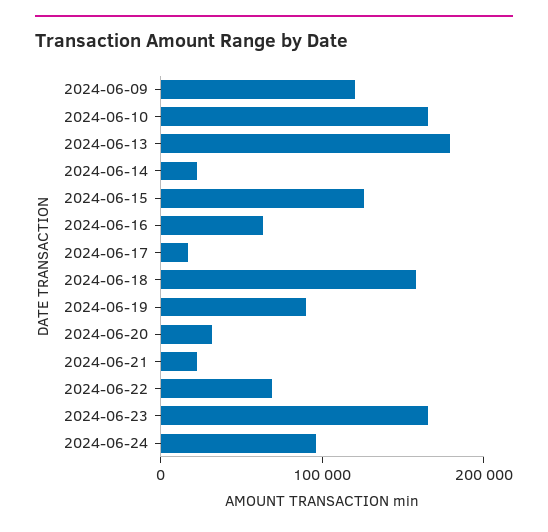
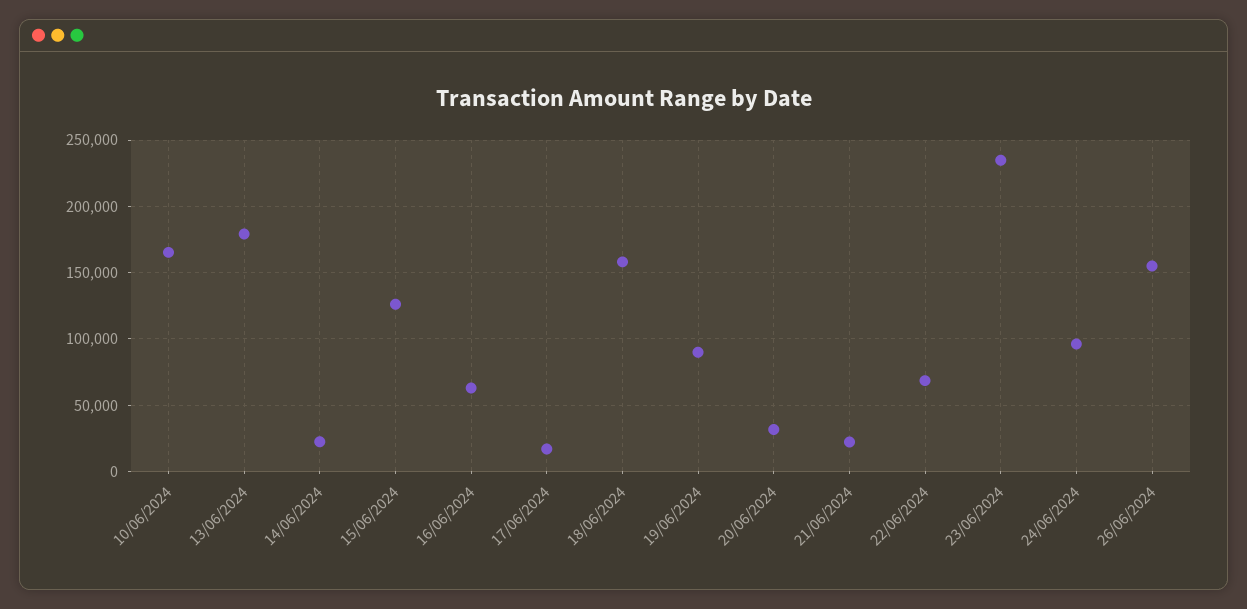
2024-06-09: 120000 -> none
2024-06-23: 160000 -> 235000
26/06/2024: none -> 155000

